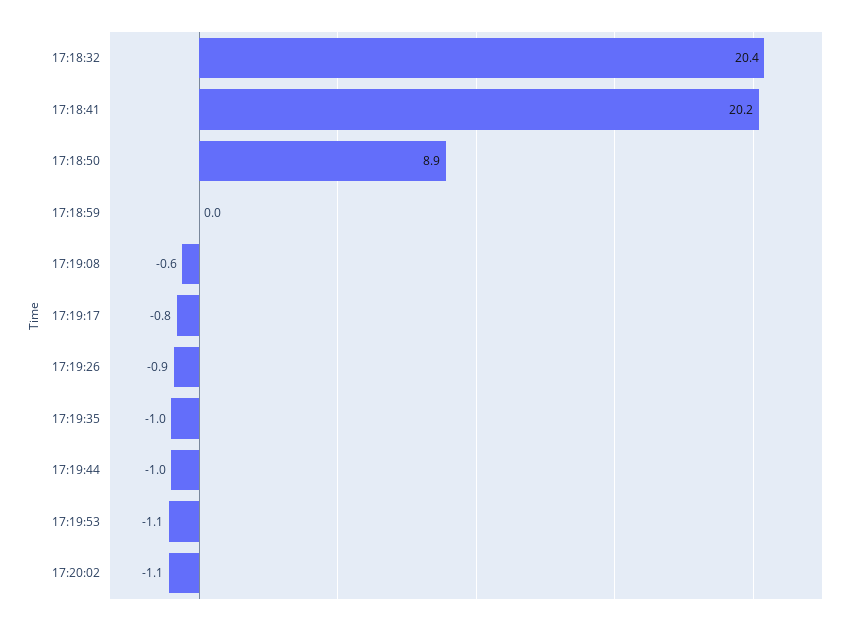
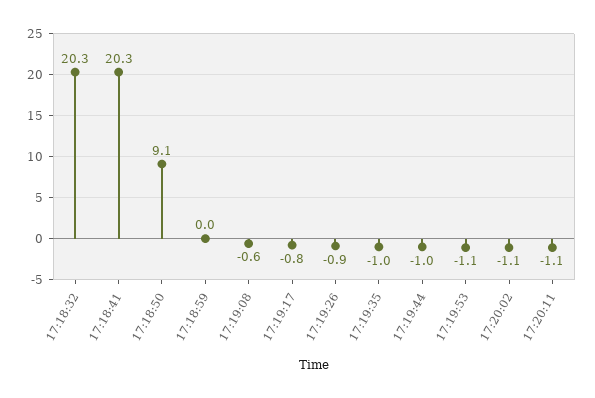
17:18:32: 20.4 -> 20.3
17:18:41: 20.2 -> 20.3
17:18:50: 8.9 -> 9.1
17:20:11: none -> -1.1

